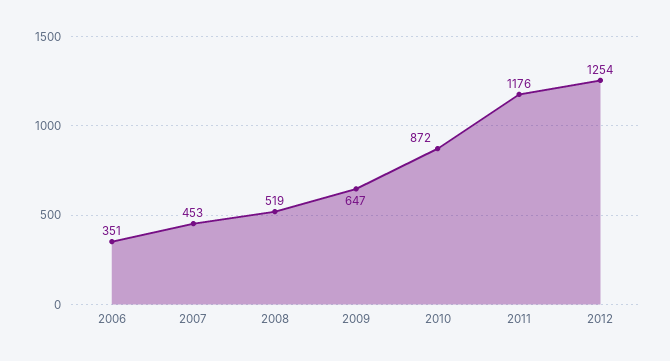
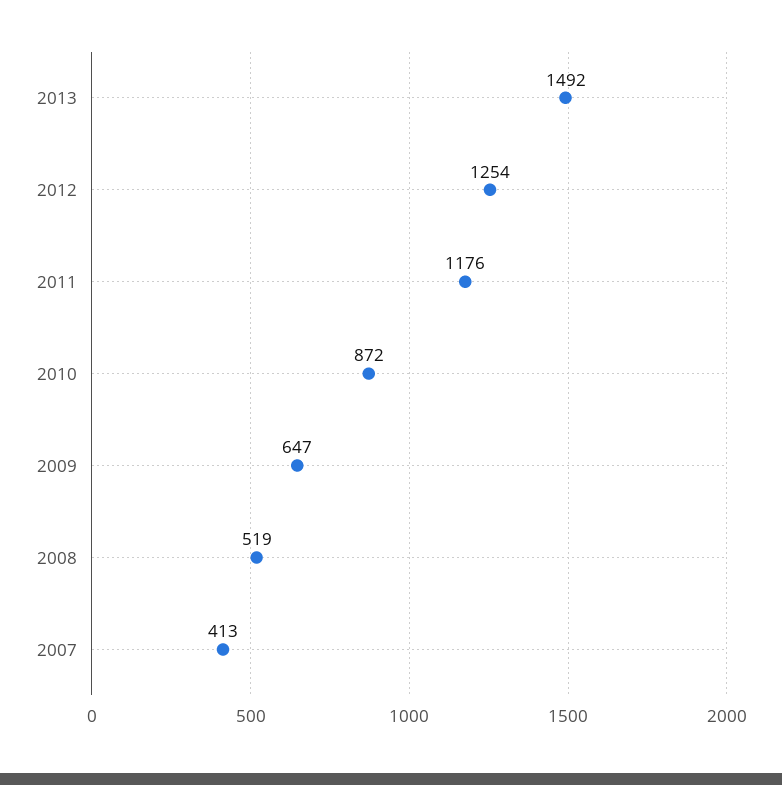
2006: 351 -> none
2007: 453 -> 413
2013: none -> 1492

